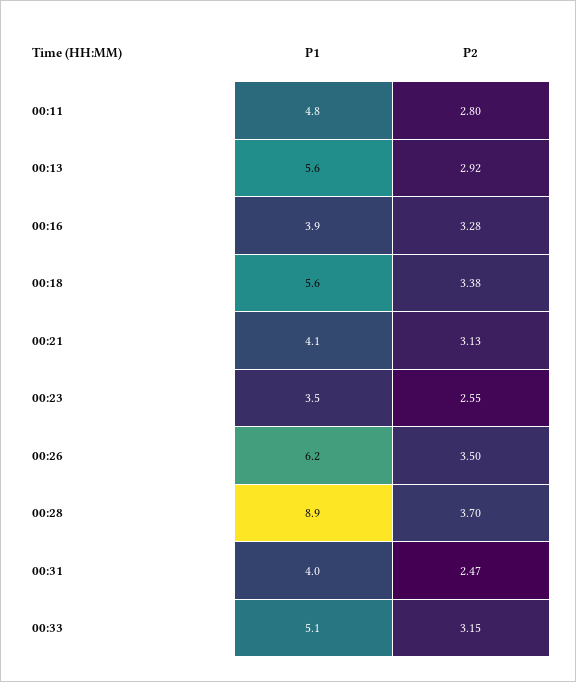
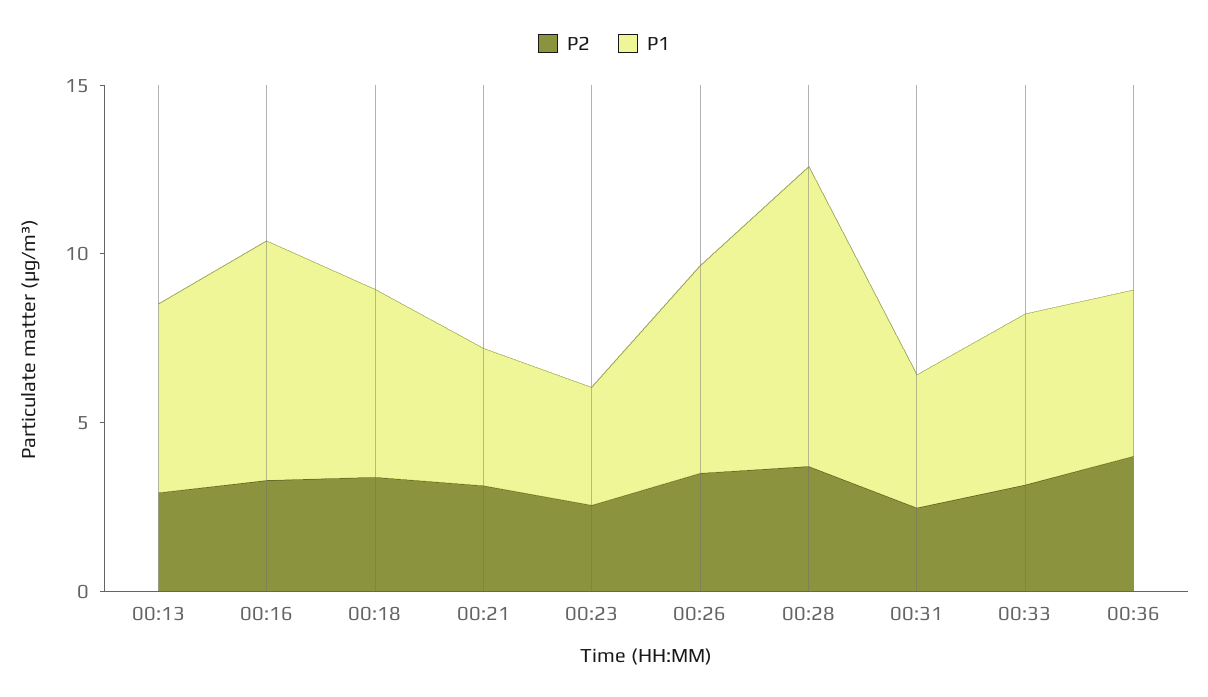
P1, 00:11: 4.8 -> none
P2, 00:11: 2.8 -> none
P1, 00:16: 3.9 -> 7
P2, 00:36: none -> 4
P1, 00:36: none -> 5

